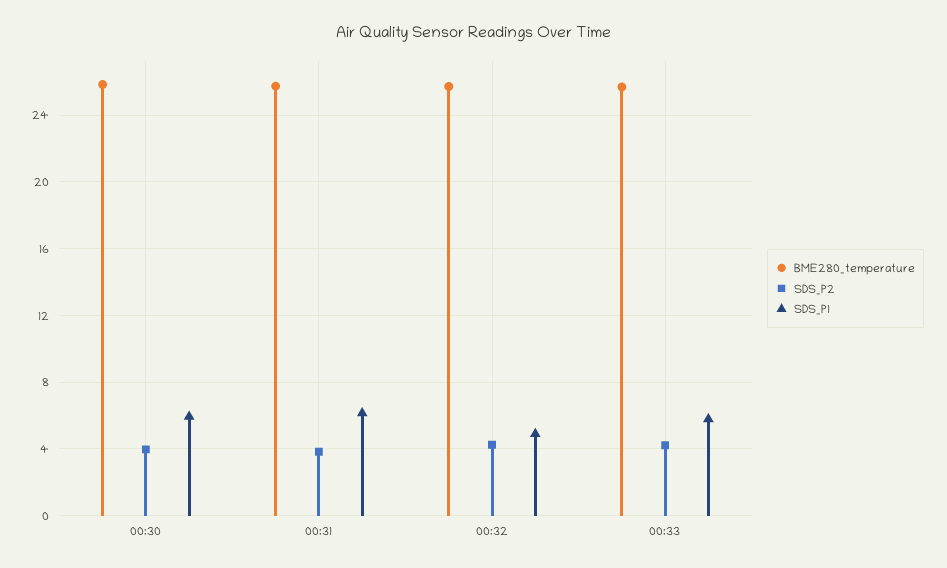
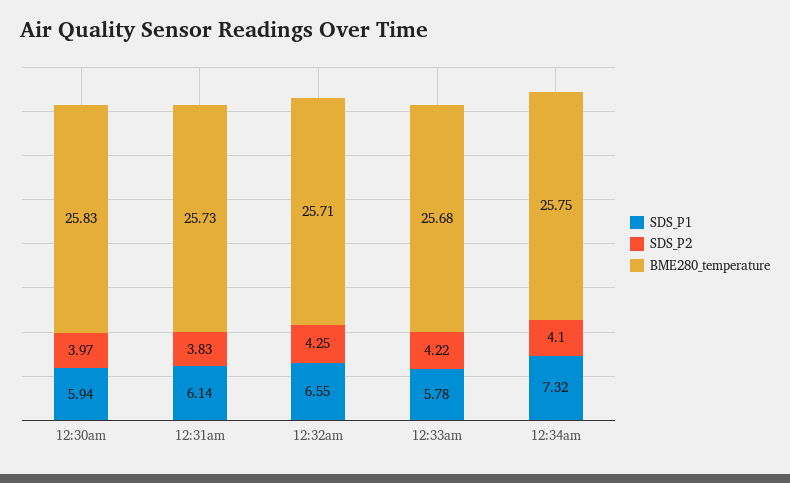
SDS_P1, 00:32: 5 -> 6.55
SDS_P1, 12:34am: none -> 7.32
SDS_P2, 12:34am: none -> 4.1
BME280_temperature, 12:34am: none -> 25.75

